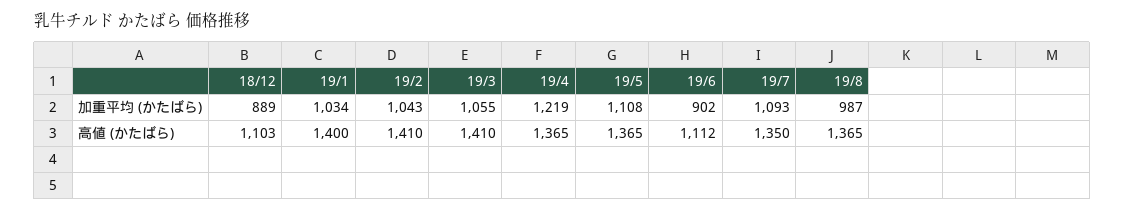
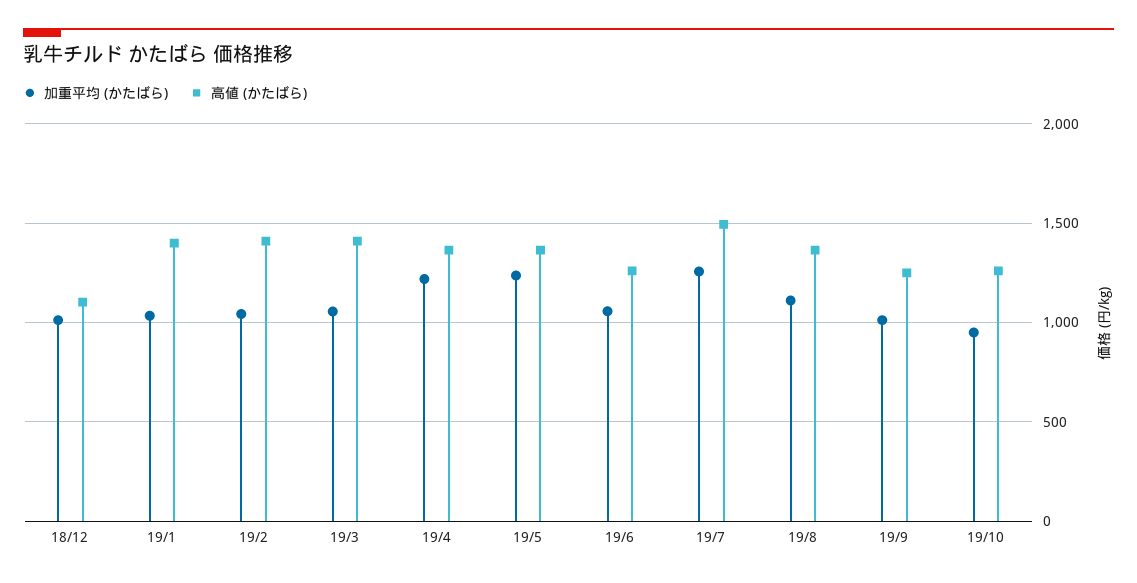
加重平均 (かたばら), 18/12: 889 -> 1000
加重平均 (かたばら), 19/5: 1108 -> 1250
加重平均 (かたばら), 19/6: 902 -> 1050
加重平均 (かたばら), 19/7: 1093 -> 1250
加重平均 (かたばら), 19/8: 987 -> 1100
高値 (かたばら), 19/6: 1112 -> 1250
高値 (かたばら), 19/7: 1350 -> 1500
加重平均 (かたばら), 19/9: none -> 1000
高値 (かたばら), 19/9: none -> 1250
加重平均 (かたばら), 19/10: none -> 950
高値 (かたばら), 19/10: none -> 1250

